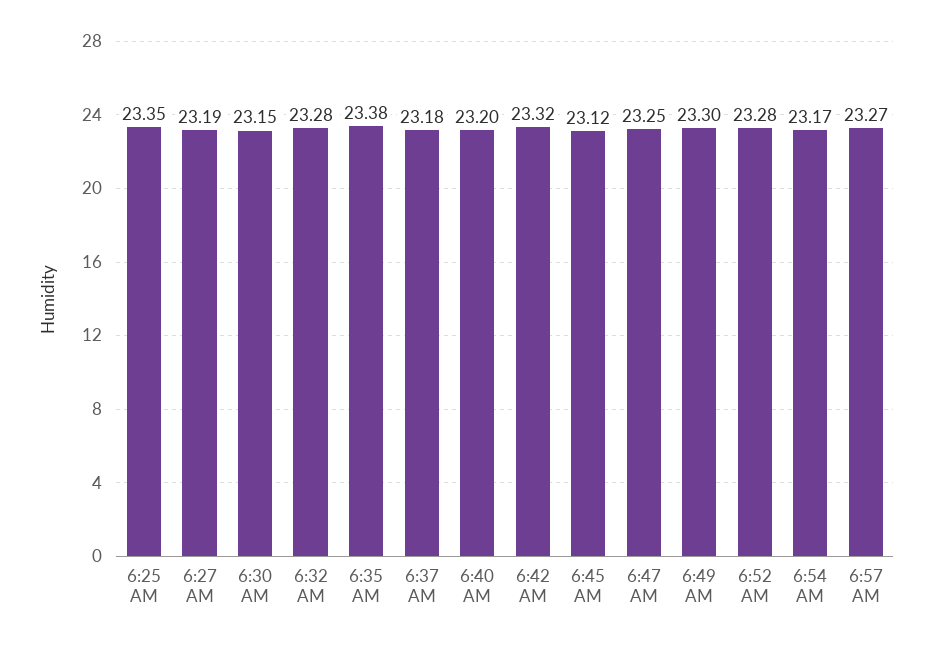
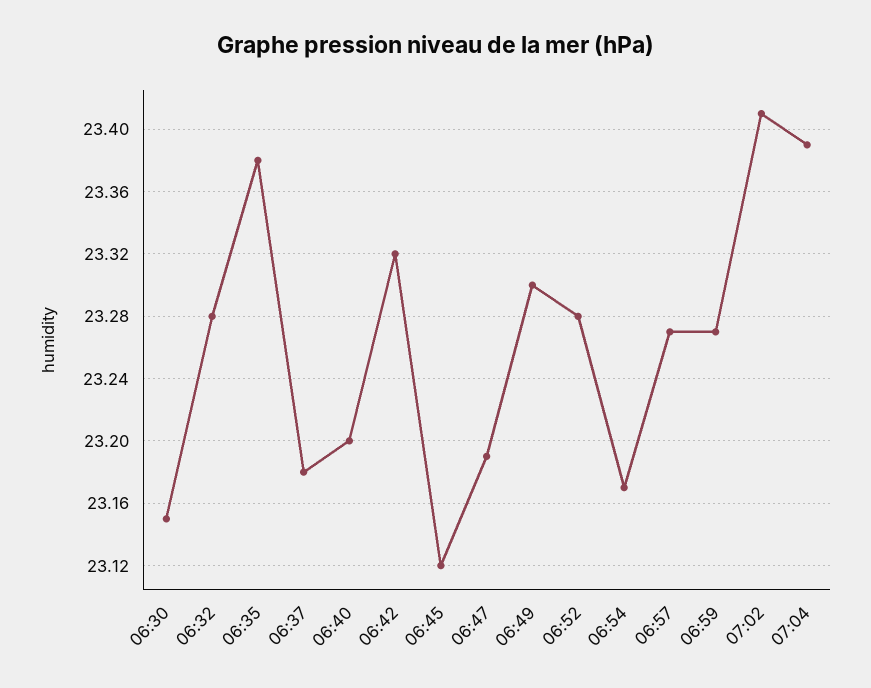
6:25 AM: 23.35 -> none
6:27 AM: 23.19 -> none
6:47 AM: 23.25 -> 23.19
06:59: none -> 23.27
07:02: none -> 23.41
07:04: none -> 23.39

